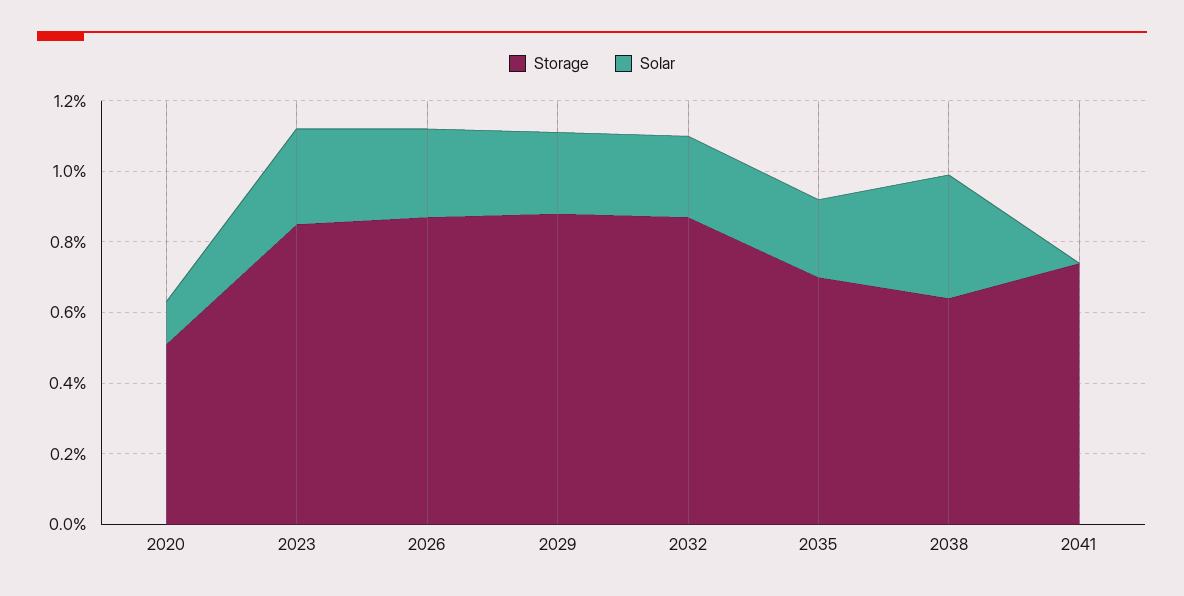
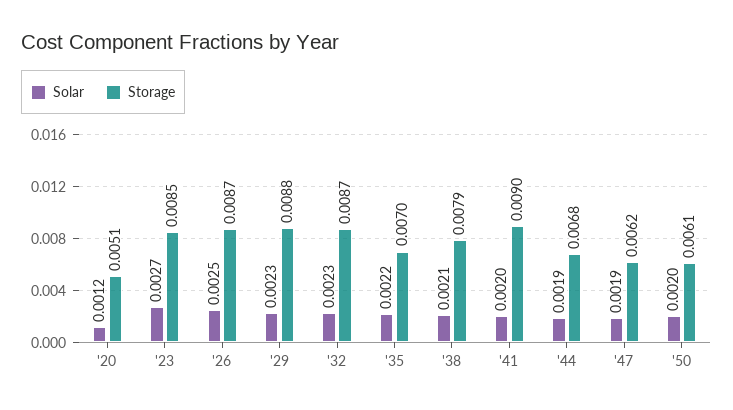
Storage, 2038: 0.0065 -> 0.0079
Solar, 2038: 0.0035 -> 0.0021
Storage, 2041: 0.0075 -> 0.009
Solar, 2041: 0 -> 0.002
Solar, '44: none -> 0.0019
Storage, '44: none -> 0.0068
Solar, '47: none -> 0.0019
Storage, '47: none -> 0.0062
Solar, '50: none -> 0.002
Storage, '50: none -> 0.0061

